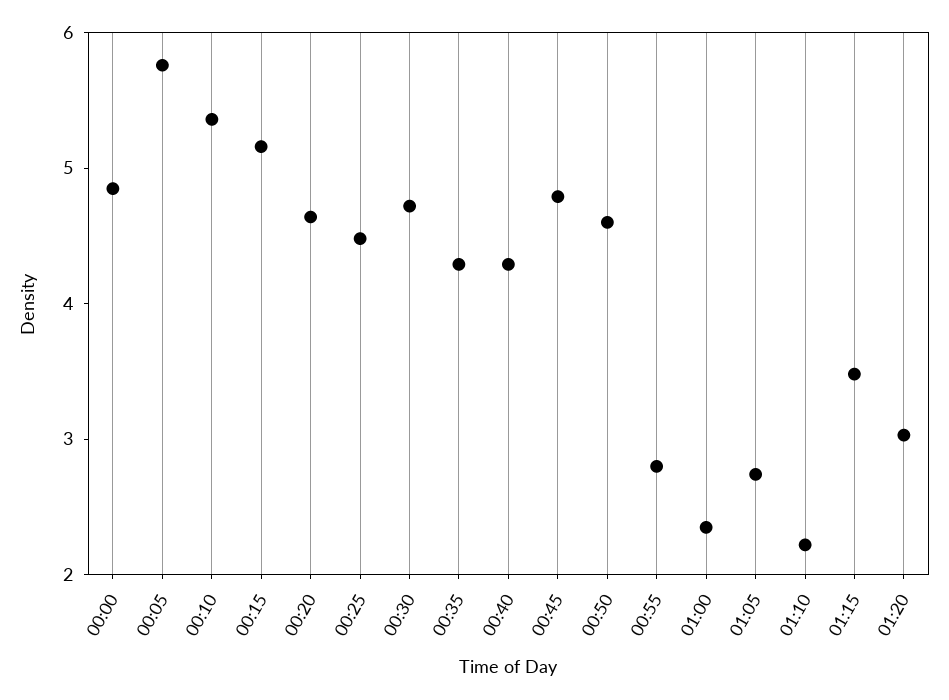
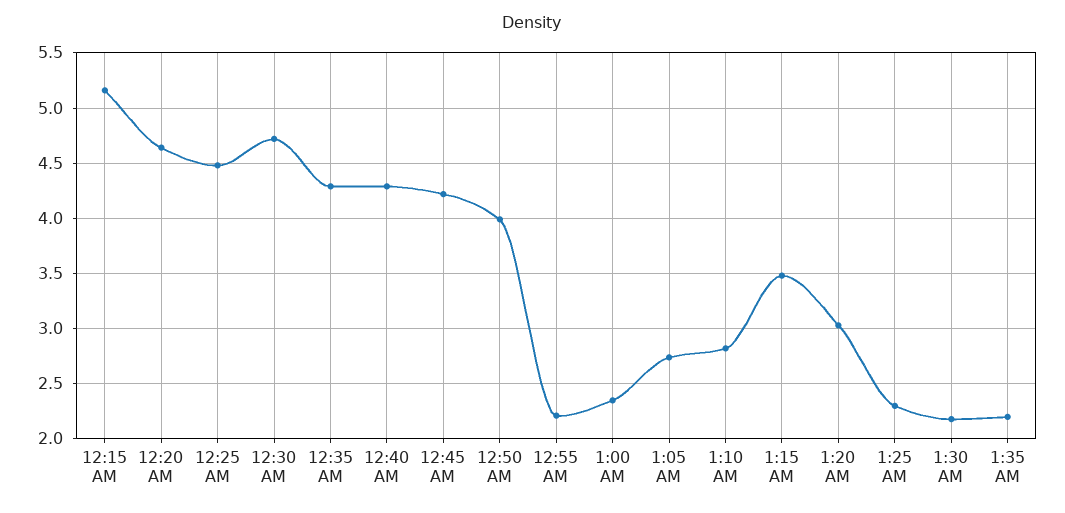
00:00: 4.8 -> none
00:05: 5.8 -> none
00:10: 5.4 -> none
00:45: 4.8 -> 4.2
00:50: 4.6 -> 4
00:55: 2.8 -> 2.2
01:10: 2.2 -> 2.8
1:25 AM: none -> 2.3
1:30 AM: none -> 2.2
1:35 AM: none -> 2.2

